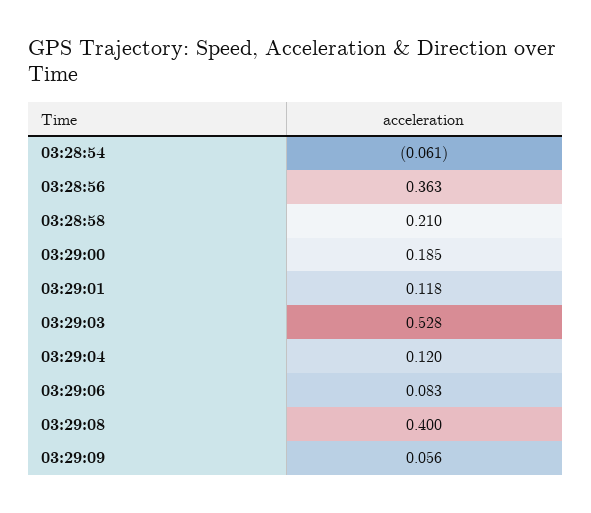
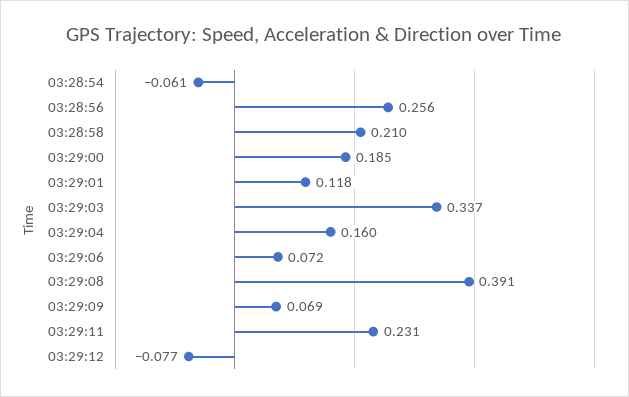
03:28:56: 0.363 -> 0.256
03:29:03: 0.528 -> 0.337
03:29:04: 0.12 -> 0.16
03:29:06: 0.083 -> 0.072
03:29:08: 0.4 -> 0.391
03:29:09: 0.056 -> 0.069
03:29:11: none -> 0.231
03:29:12: none -> -0.077

